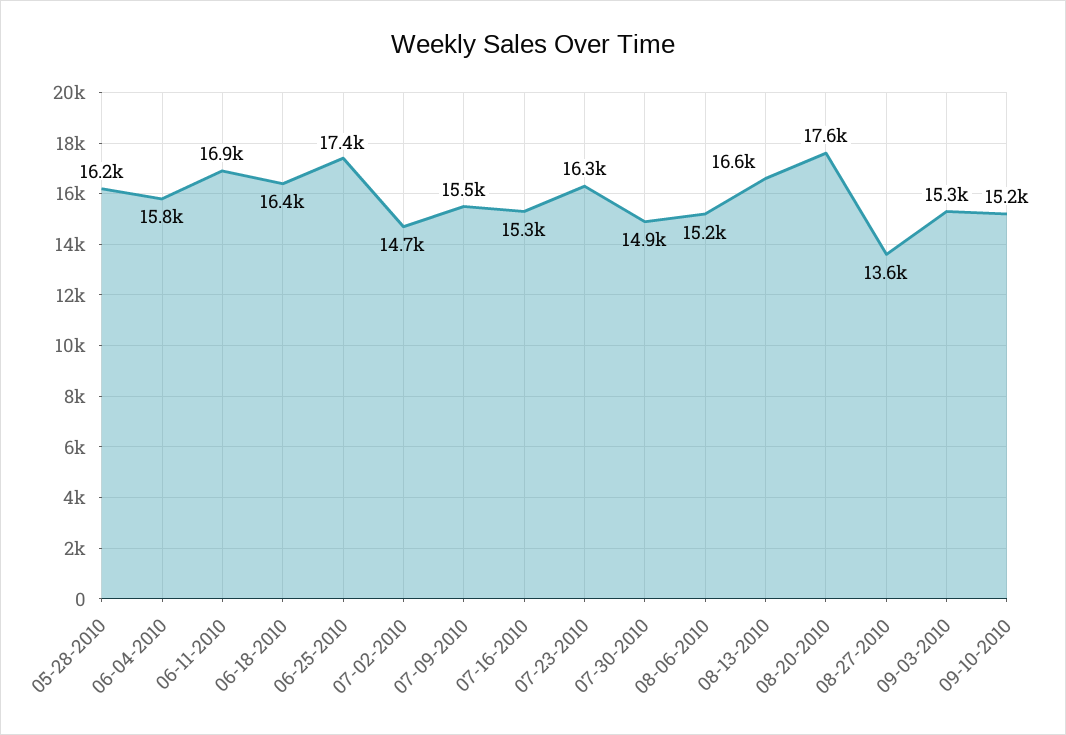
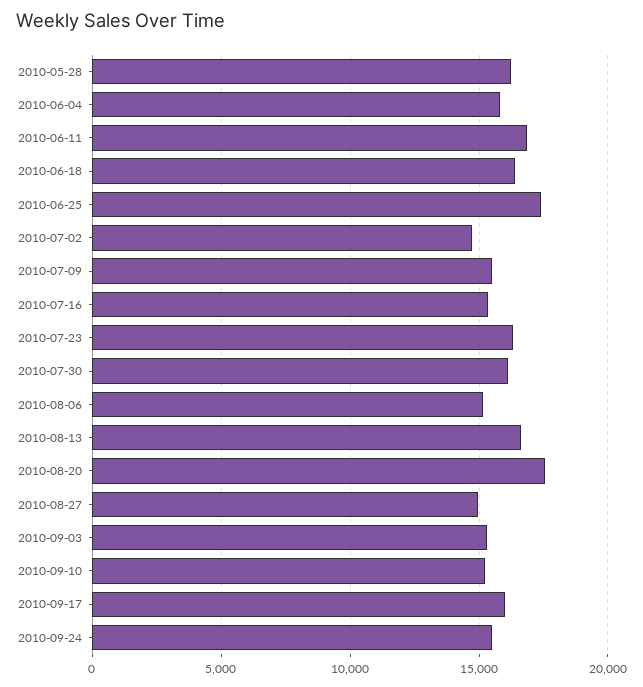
07-30-2010: 14900 -> 16000
08-27-2010: 13600 -> 15000
2010-09-17: none -> 16000
2010-09-24: none -> 15500

